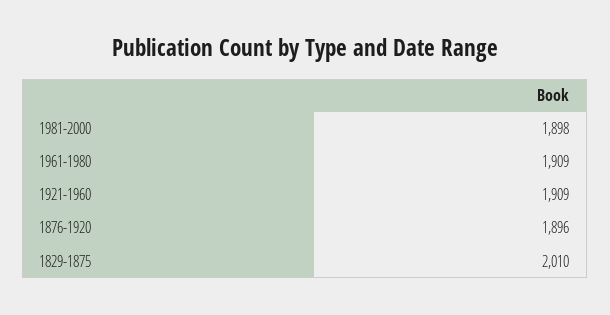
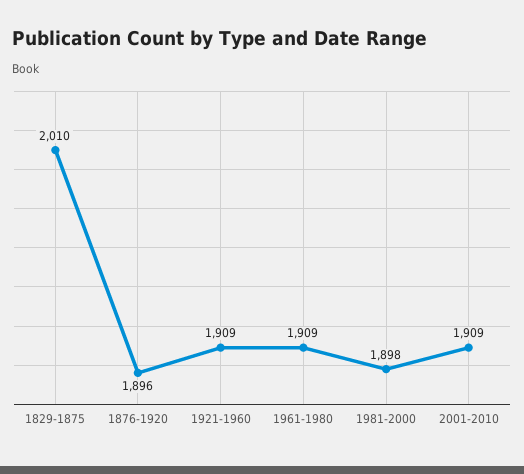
2001-2010: none -> 1909

